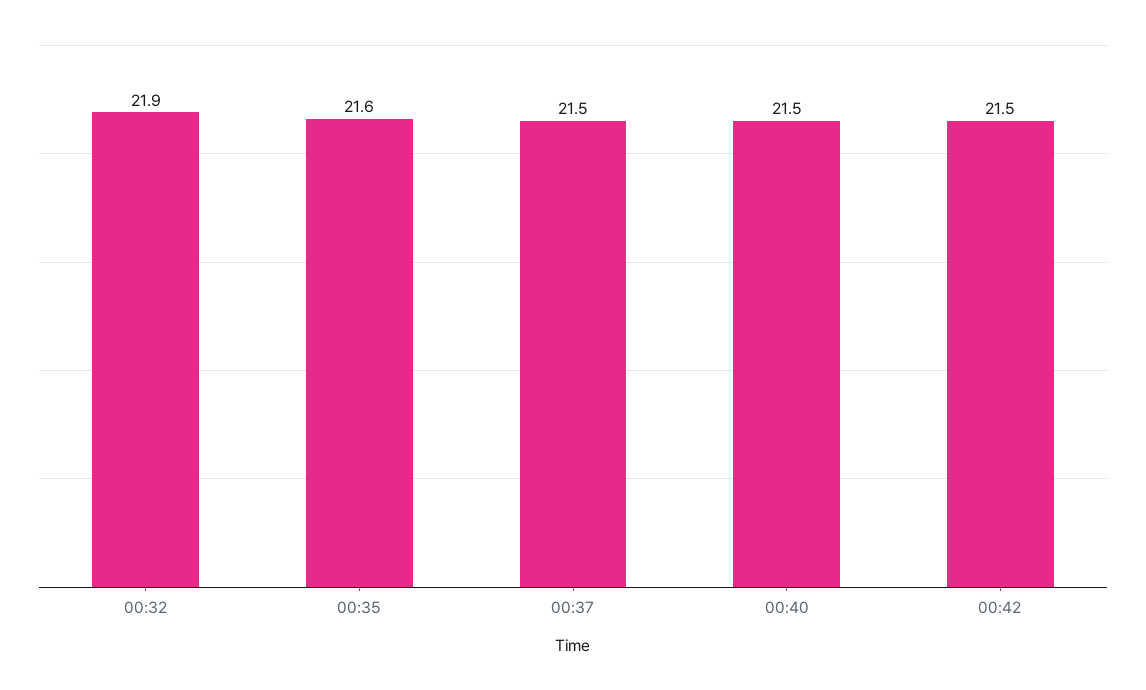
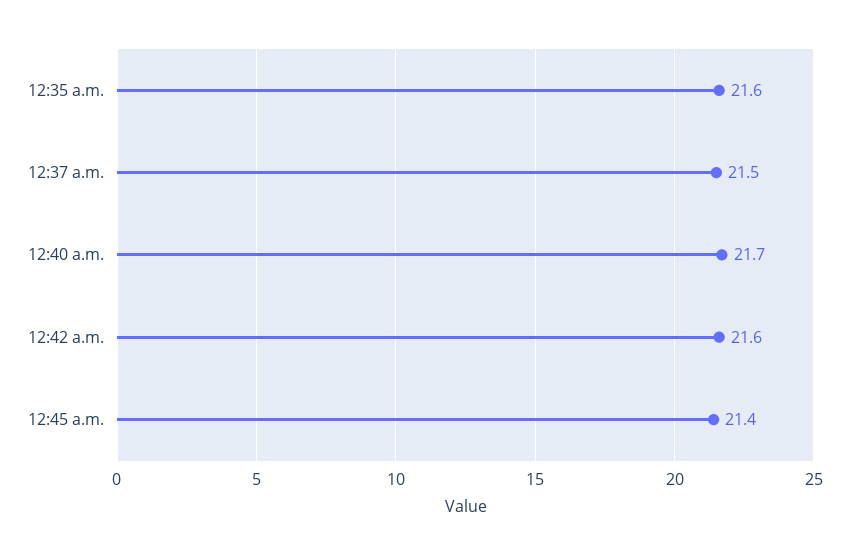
00:32: 21.9 -> none
00:40: 21.5 -> 21.7
00:42: 21.5 -> 21.6
12:45 a.m.: none -> 21.4

